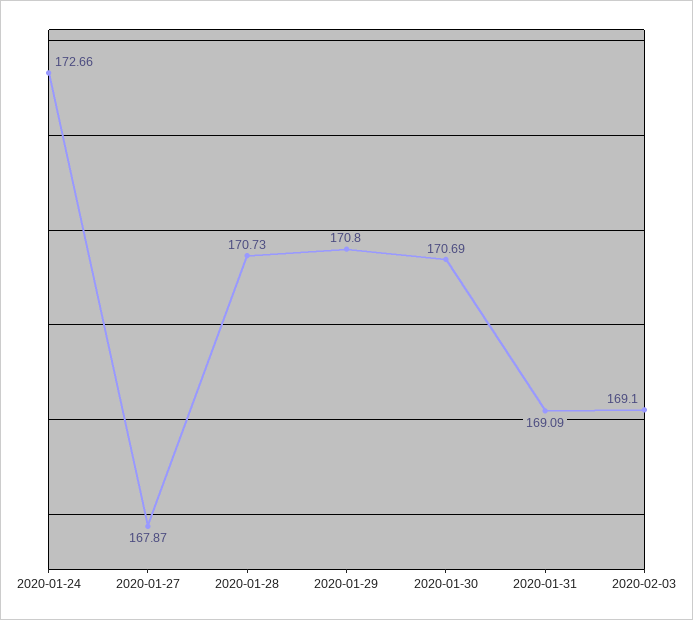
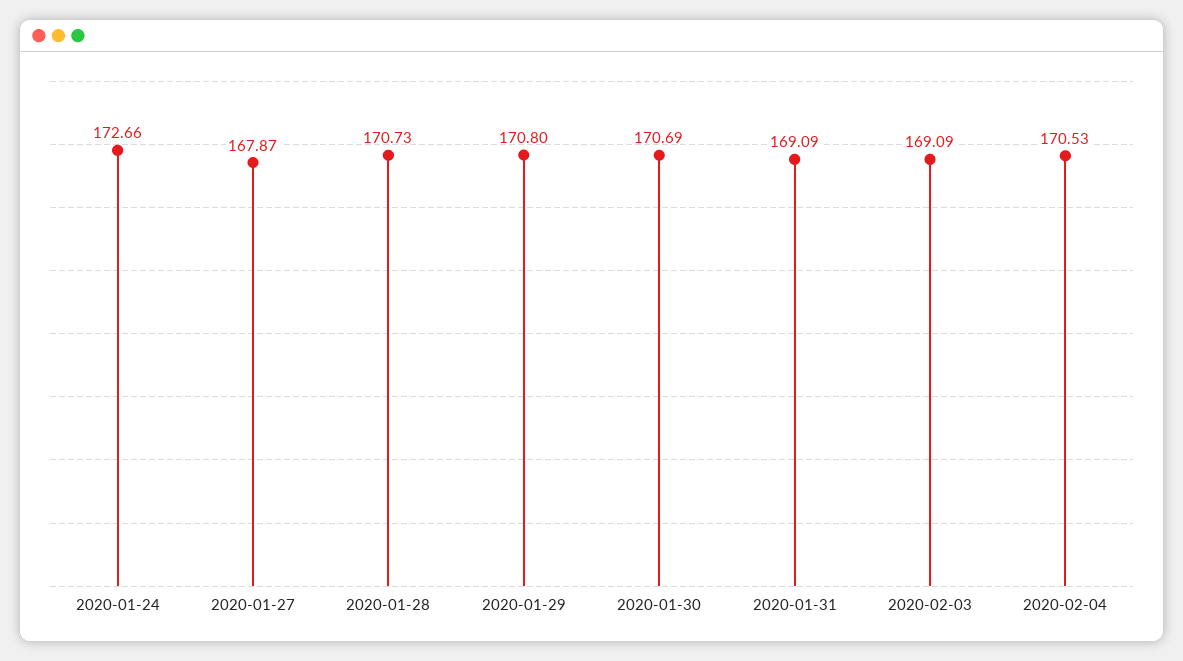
2020-02-03: 169.1 -> 169.09
2020-02-04: none -> 170.53

